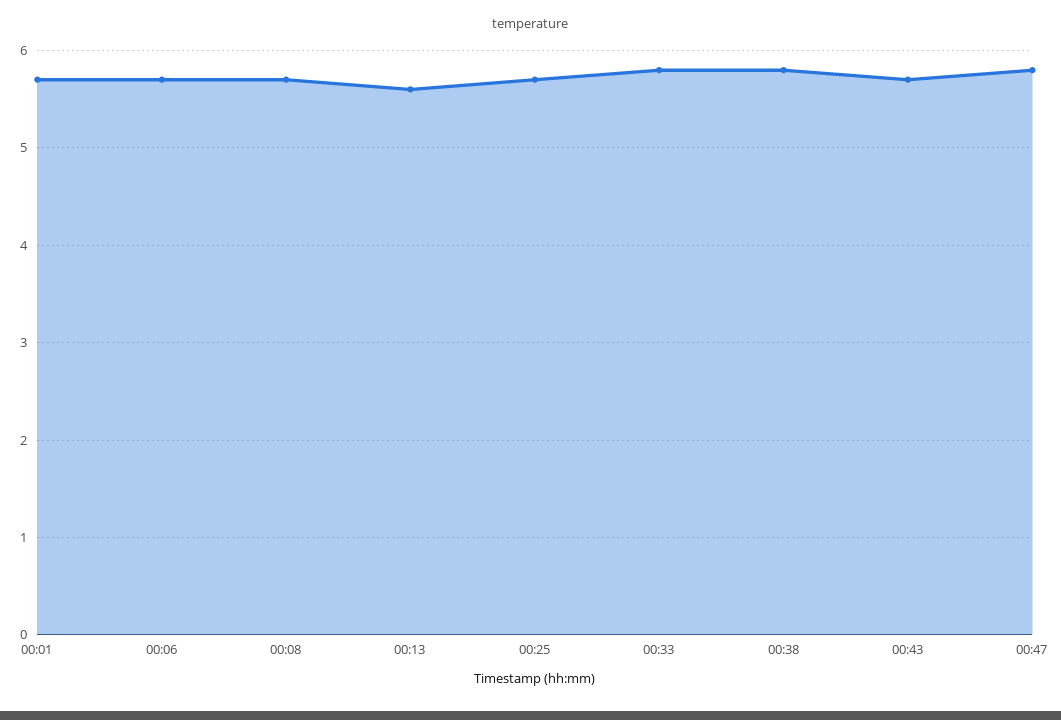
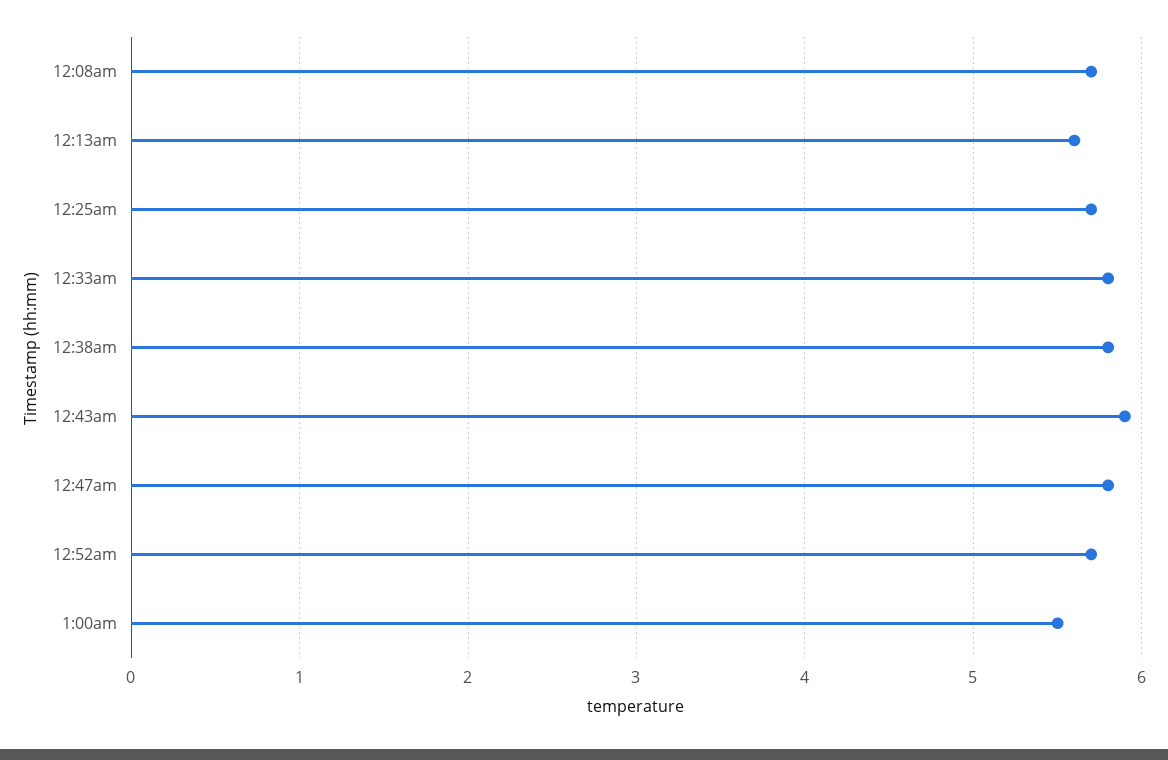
00:01: 5.7 -> none
00:06: 5.7 -> none
00:43: 5.7 -> 5.9
12:52am: none -> 5.7
1:00am: none -> 5.5

